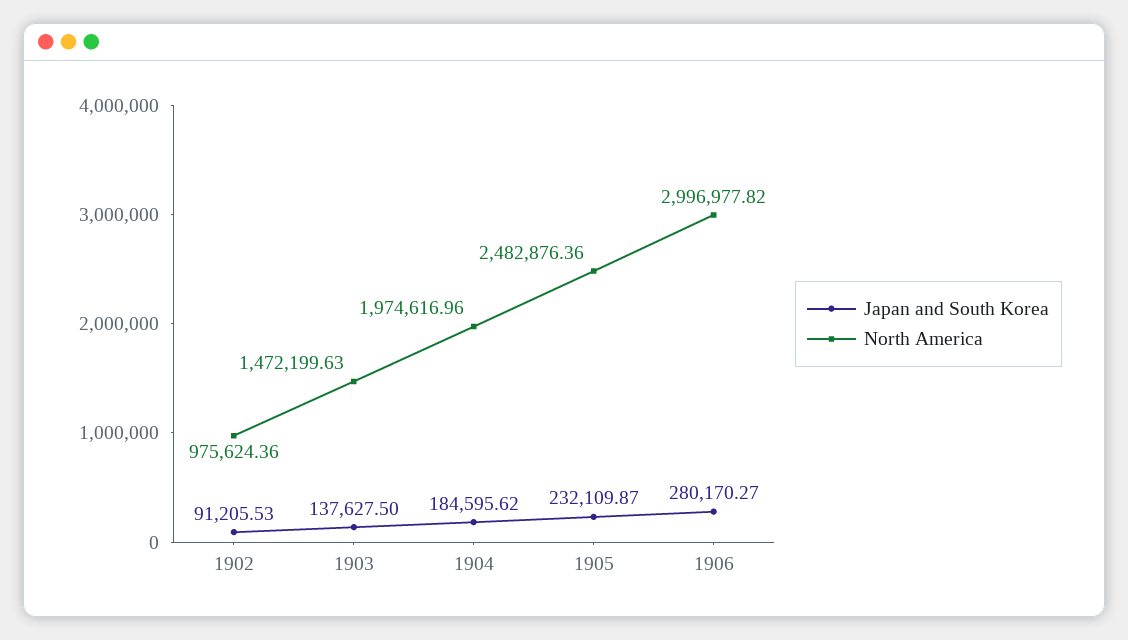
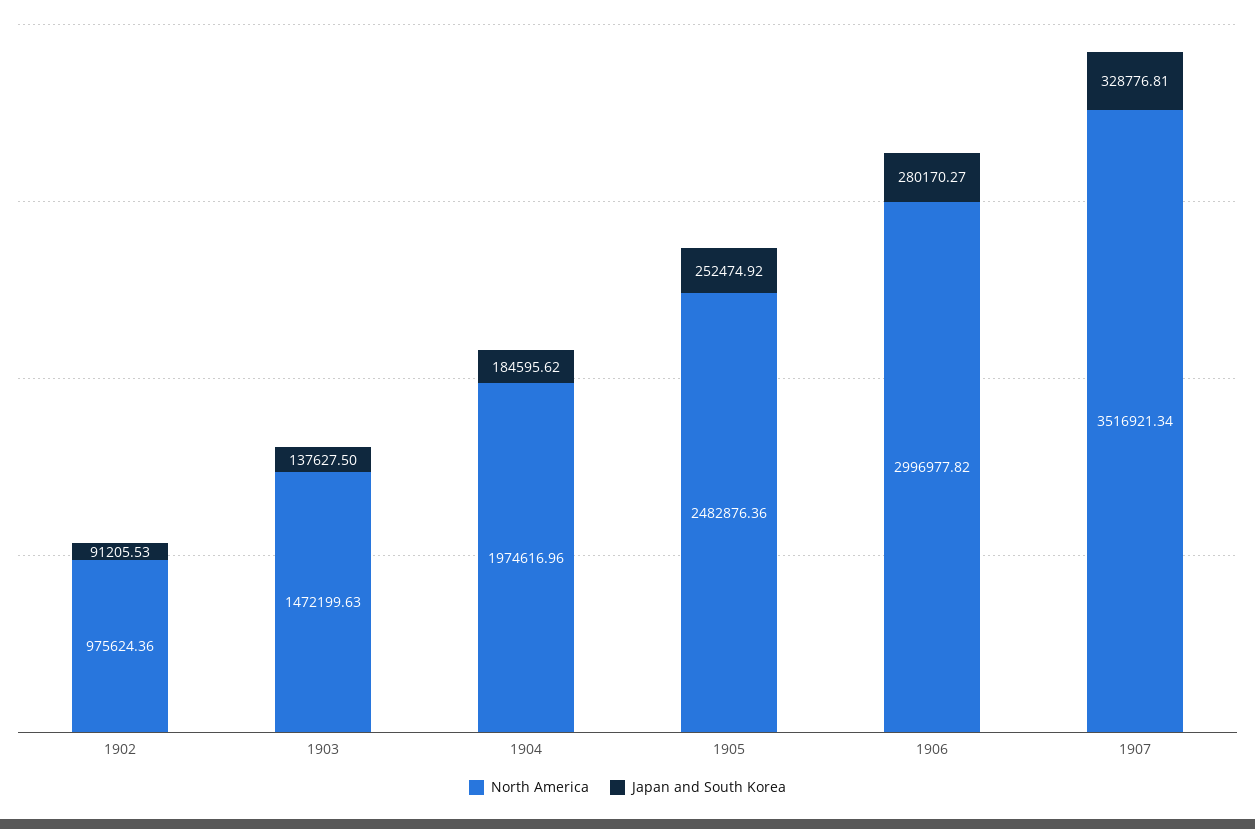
Japan and South Korea, 1905: 232109.87 -> 252474.92
North America, 1907: none -> 3516921.34
Japan and South Korea, 1907: none -> 328776.81

